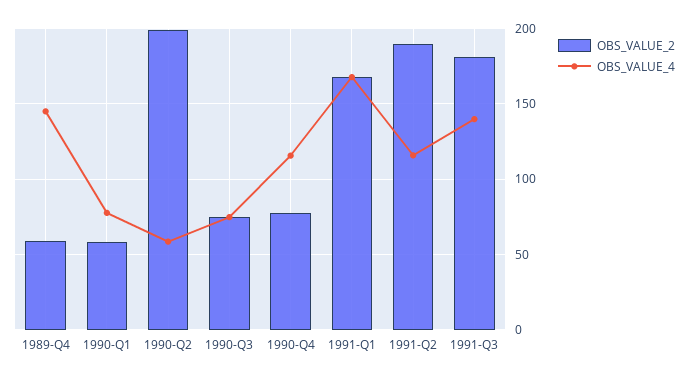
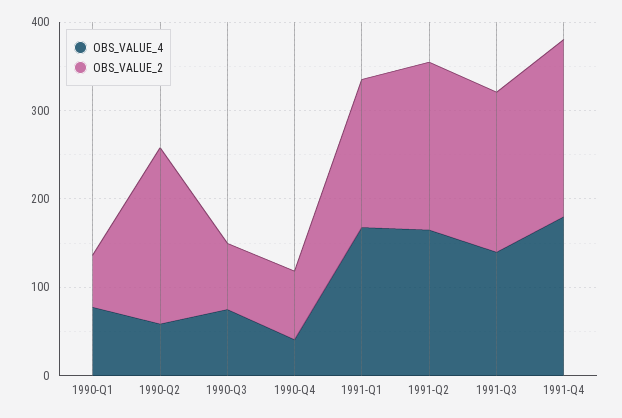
OBS_VALUE_2, 1989-Q4: 60 -> none
OBS_VALUE_4, 1989-Q4: 145 -> none
OBS_VALUE_4, 1990-Q4: 115 -> 40
OBS_VALUE_4, 1991-Q2: 115 -> 160
OBS_VALUE_4, 1991-Q4: none -> 180
OBS_VALUE_2, 1991-Q4: none -> 200

